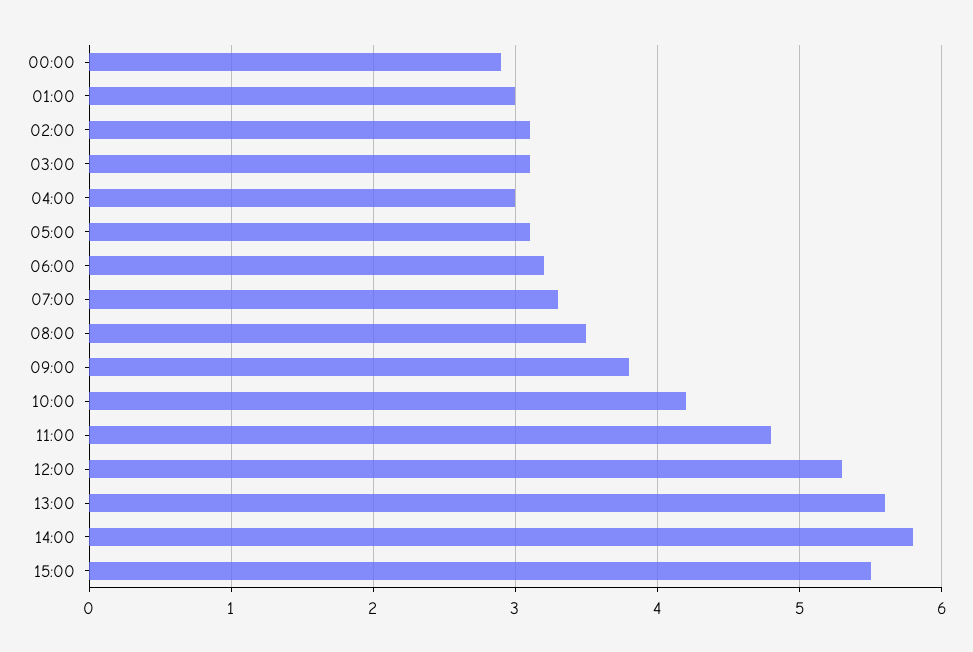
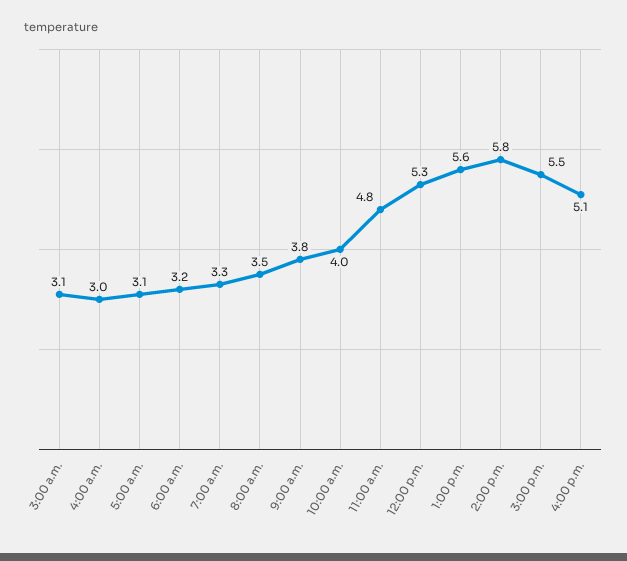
00:00: 2.9 -> none
01:00: 3 -> none
02:00: 3.1 -> none
10:00: 4.2 -> 4
4:00 p.m.: none -> 5.1

